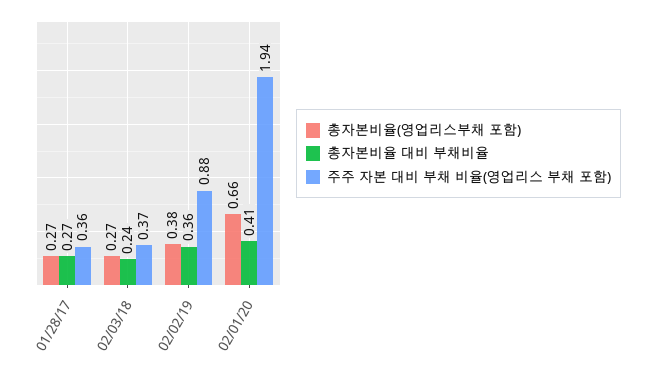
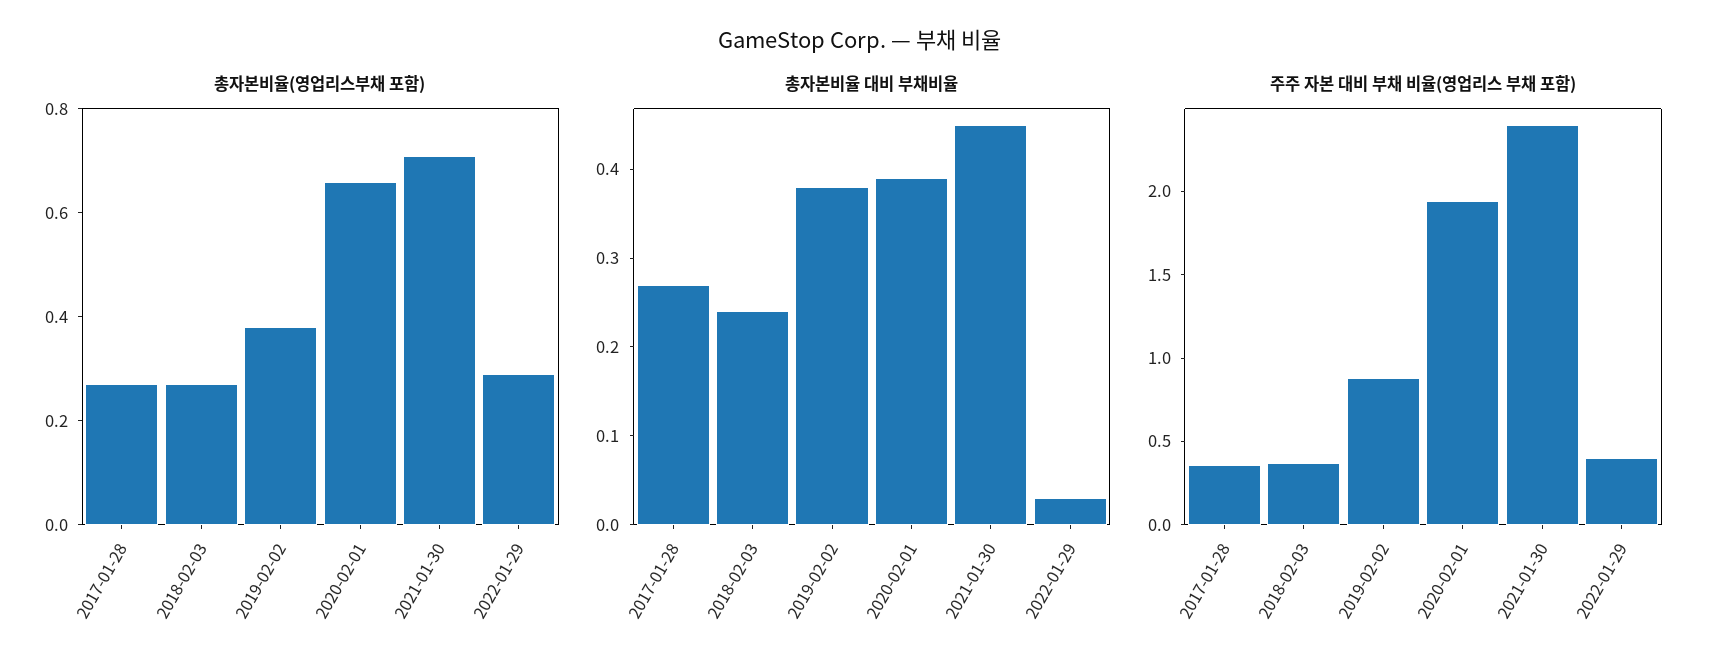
총자본비율 대비 부채비율, 02/02/19: 0.36 -> 0.38
총자본비율 대비 부채비율, 02/01/20: 0.41 -> 0.39
총자본비율(영업리스부채 포함), 2021-01-30: none -> 0.7
총자본비율(영업리스부채 포함), 2022-01-29: none -> 0.3
총자본비율 대비 부채비율, 2021-01-30: none -> 0.45
총자본비율 대비 부채비율, 2022-01-29: none -> 0.03
주주 자본 대비 부채 비율(영업리스 부채 포함), 2021-01-30: none -> 2.4
주주 자본 대비 부채 비율(영업리스 부채 포함), 2022-01-29: none -> 0.4

